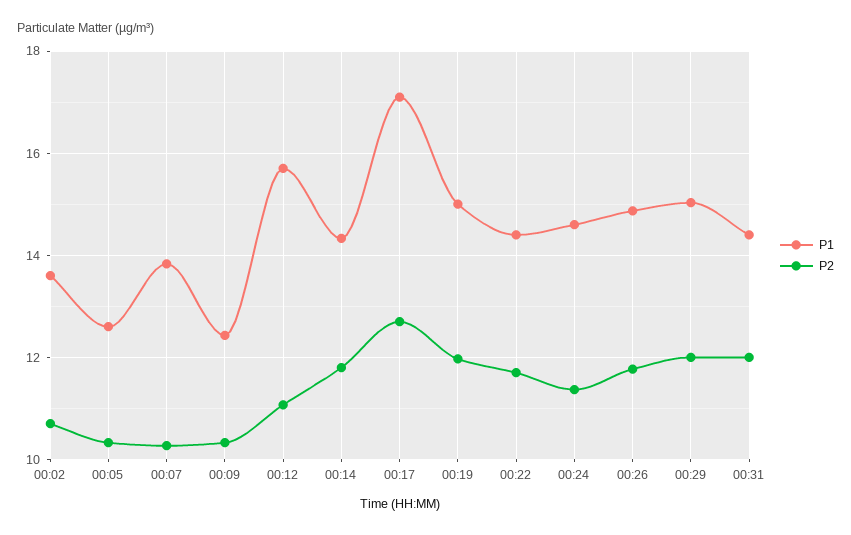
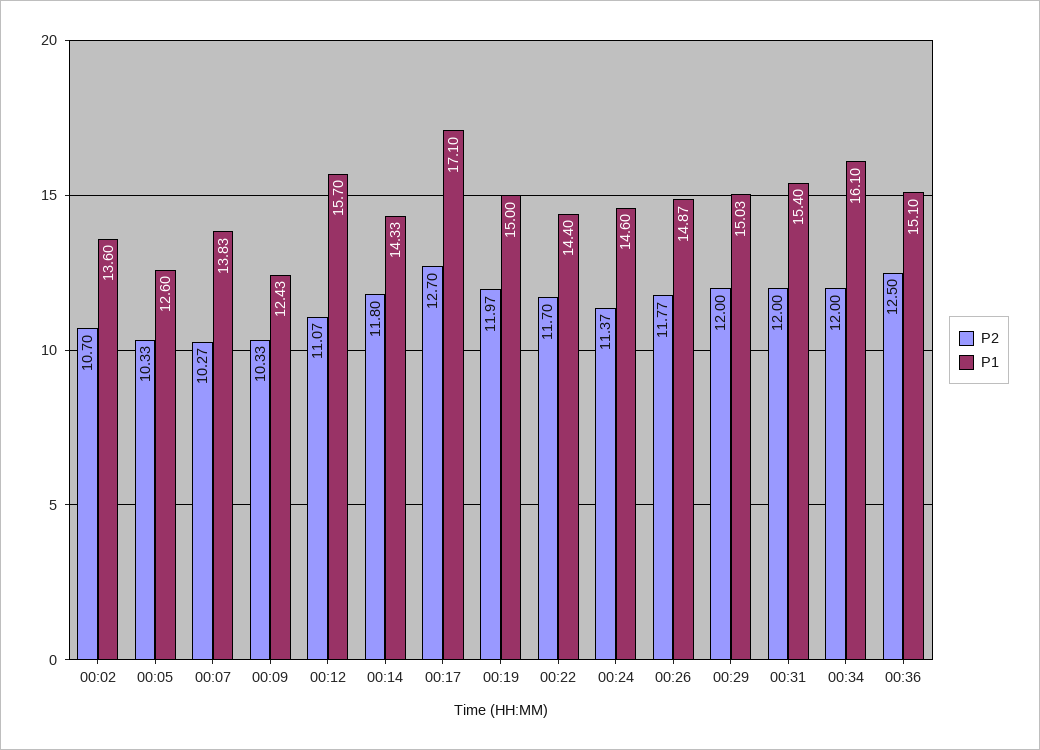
P1, 00:31: 14.4 -> 15.4
P2, 00:34: none -> 12
P1, 00:34: none -> 16.1
P2, 00:36: none -> 12.5
P1, 00:36: none -> 15.1

